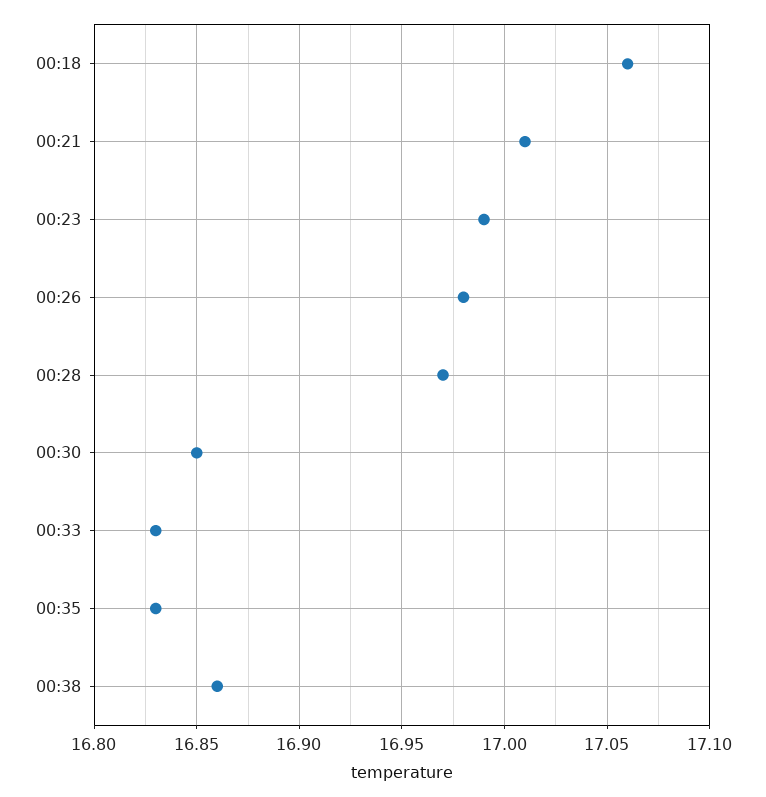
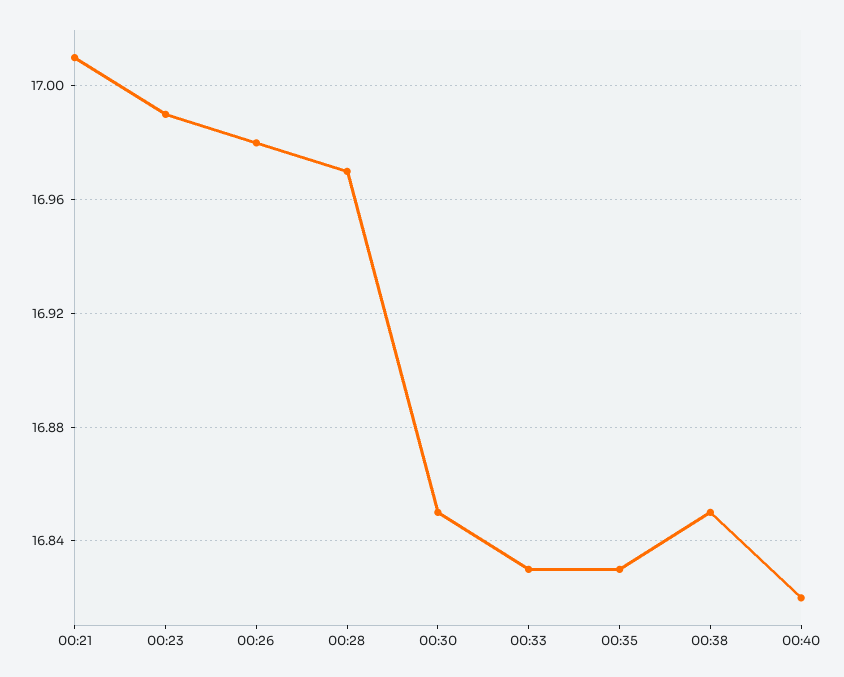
00:18: 17.06 -> none
00:38: 16.86 -> 16.85
00:40: none -> 16.82

